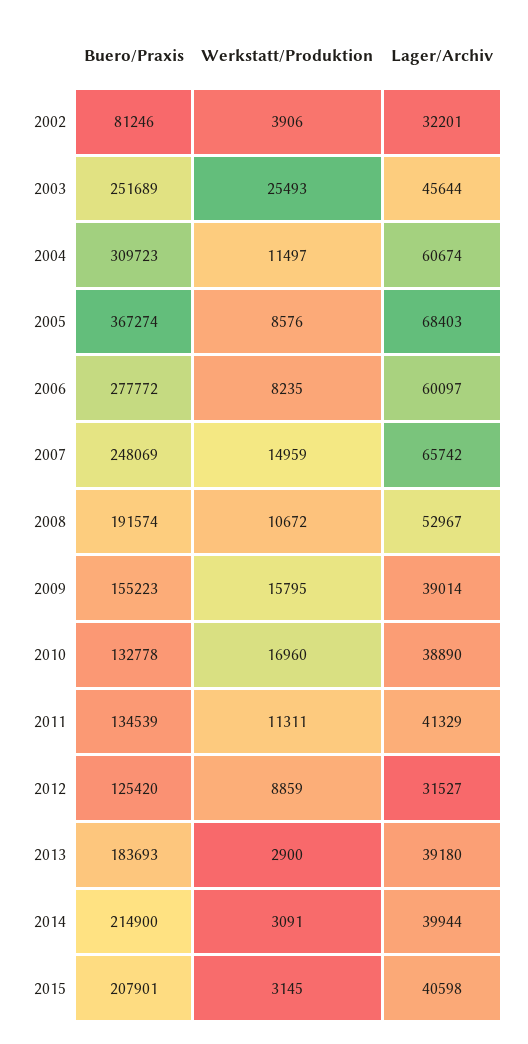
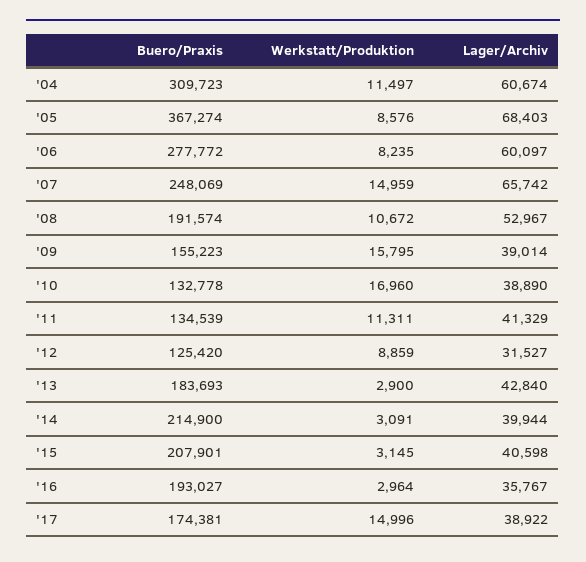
Buero/Praxis, 2002: 81246 -> none
Werkstatt/Produktion, 2002: 3906 -> none
Lager/Archiv, 2002: 32201 -> none
Buero/Praxis, 2003: 251689 -> none
Werkstatt/Produktion, 2003: 25493 -> none
Lager/Archiv, 2003: 45644 -> none
Lager/Archiv, 2013: 39180 -> 42840
Buero/Praxis, '16: none -> 193027
Werkstatt/Produktion, '16: none -> 2964
Lager/Archiv, '16: none -> 35767
Buero/Praxis, '17: none -> 174381
Werkstatt/Produktion, '17: none -> 14996
Lager/Archiv, '17: none -> 38922

